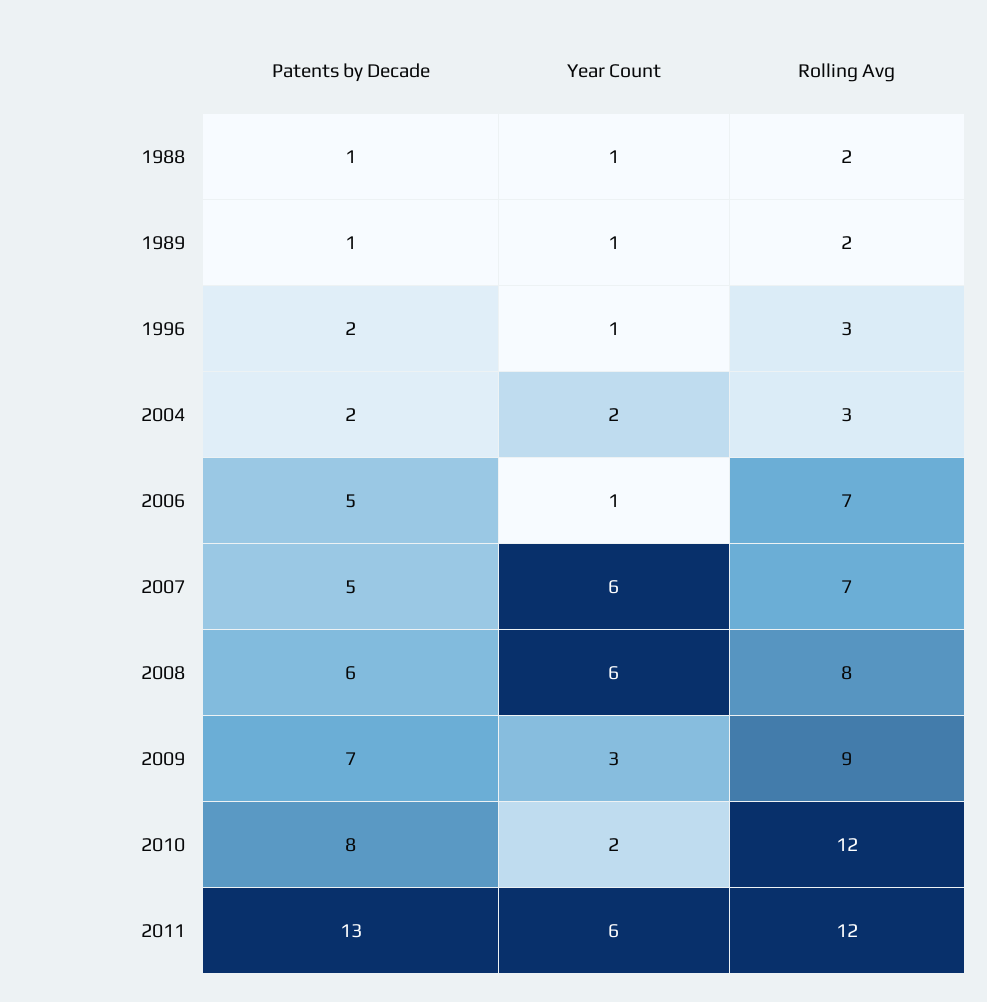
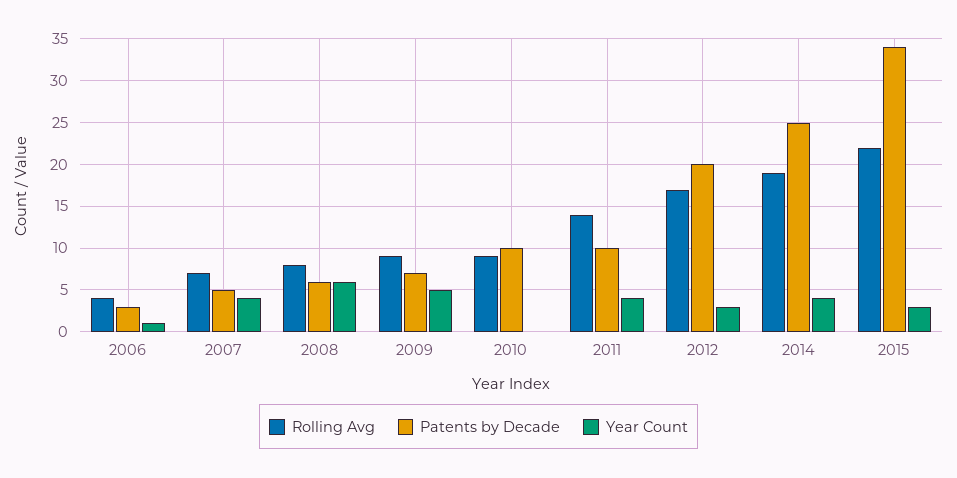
Patents by Decade, 1988: 1 -> none
Year Count, 1988: 1 -> none
Rolling Avg, 1988: 2 -> none
Patents by Decade, 1989: 1 -> none
Year Count, 1989: 1 -> none
Rolling Avg, 1989: 2 -> none
Patents by Decade, 1996: 2 -> none
Year Count, 1996: 1 -> none
Rolling Avg, 1996: 3 -> none
Patents by Decade, 2004: 2 -> none
Year Count, 2004: 2 -> none
Rolling Avg, 2004: 3 -> none
Patents by Decade, 2006: 5 -> 3
Rolling Avg, 2006: 7 -> 4
Year Count, 2007: 6 -> 4
Year Count, 2009: 3 -> 5
Patents by Decade, 2010: 8 -> 10
Year Count, 2010: 2 -> 0
Rolling Avg, 2010: 12 -> 9
Patents by Decade, 2011: 13 -> 10
Year Count, 2011: 6 -> 4
Rolling Avg, 2011: 12 -> 14
Rolling Avg, 2012: none -> 17
Patents by Decade, 2012: none -> 20
Year Count, 2012: none -> 3
Rolling Avg, 2014: none -> 19
Patents by Decade, 2014: none -> 25
Year Count, 2014: none -> 4
Rolling Avg, 2015: none -> 22
Patents by Decade, 2015: none -> 34
Year Count, 2015: none -> 3

